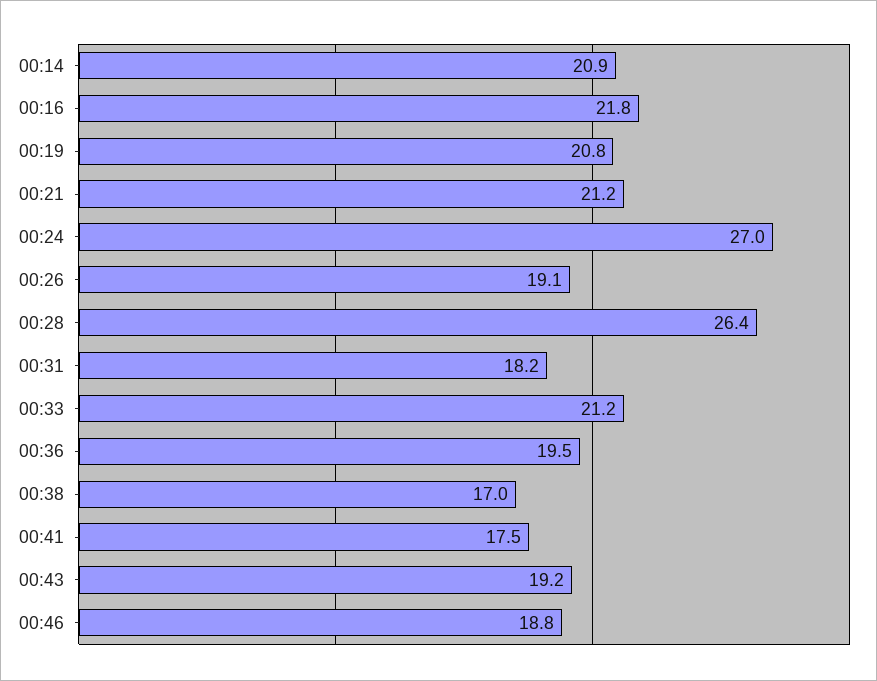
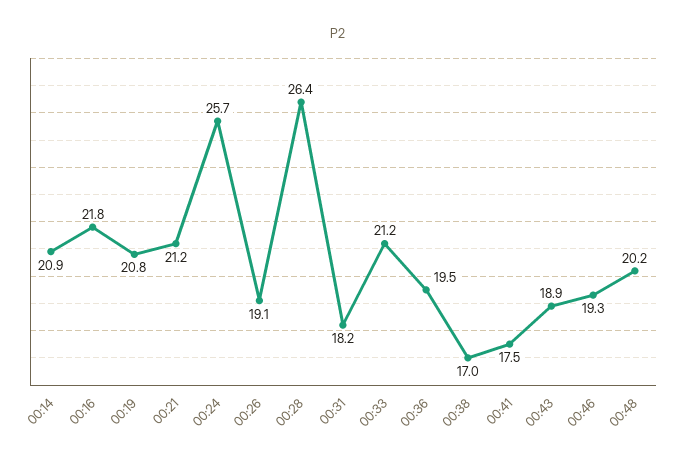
00:24: 27 -> 25.7
00:43: 19.2 -> 18.9
00:46: 18.8 -> 19.3
00:48: none -> 20.2

